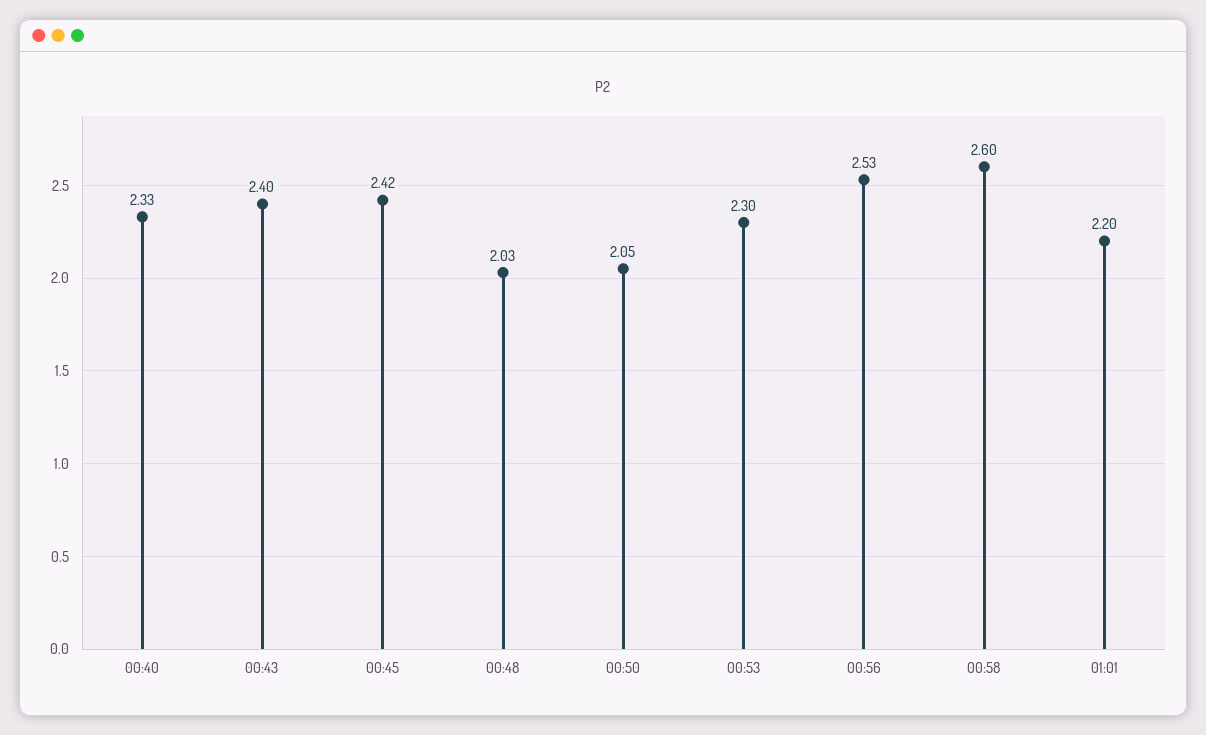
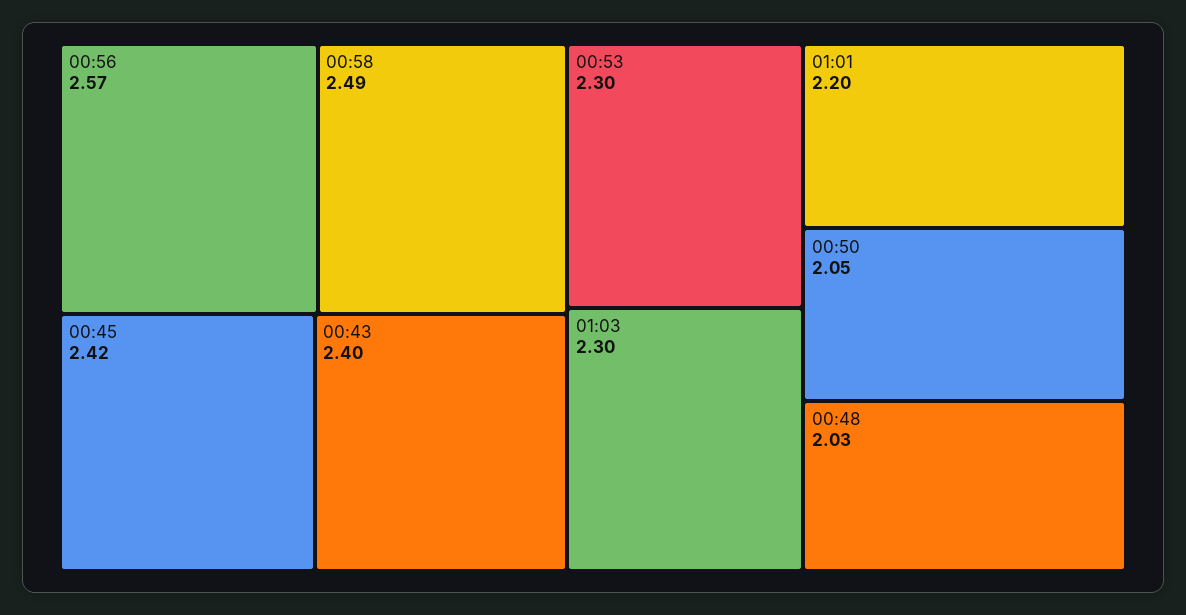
00:40: 2.33 -> none
00:56: 2.53 -> 2.57
00:58: 2.6 -> 2.49
01:03: none -> 2.3

